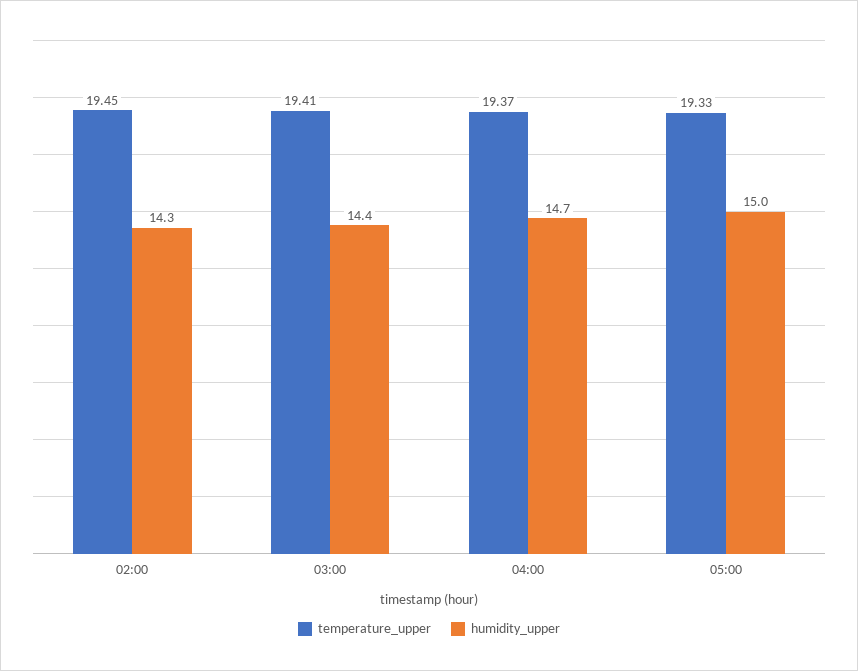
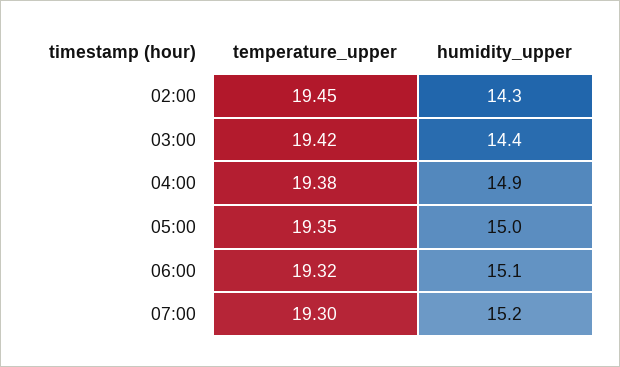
temperature_upper, 03:00: 19.41 -> 19.42
temperature_upper, 04:00: 19.37 -> 19.38
humidity_upper, 04:00: 14.7 -> 14.9
temperature_upper, 05:00: 19.33 -> 19.35
temperature_upper, 06:00: none -> 19.32
humidity_upper, 06:00: none -> 15.1
temperature_upper, 07:00: none -> 19.3
humidity_upper, 07:00: none -> 15.2

